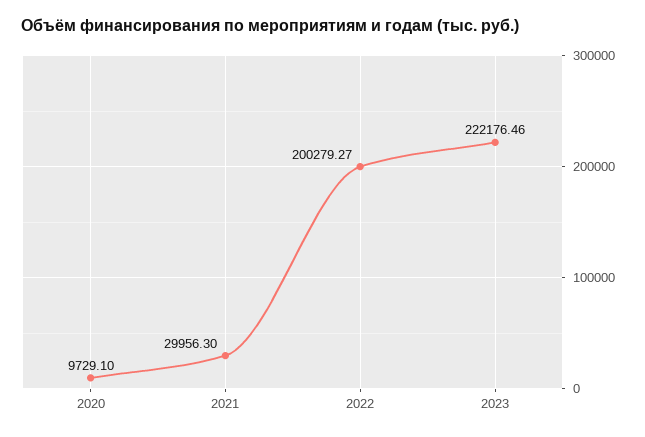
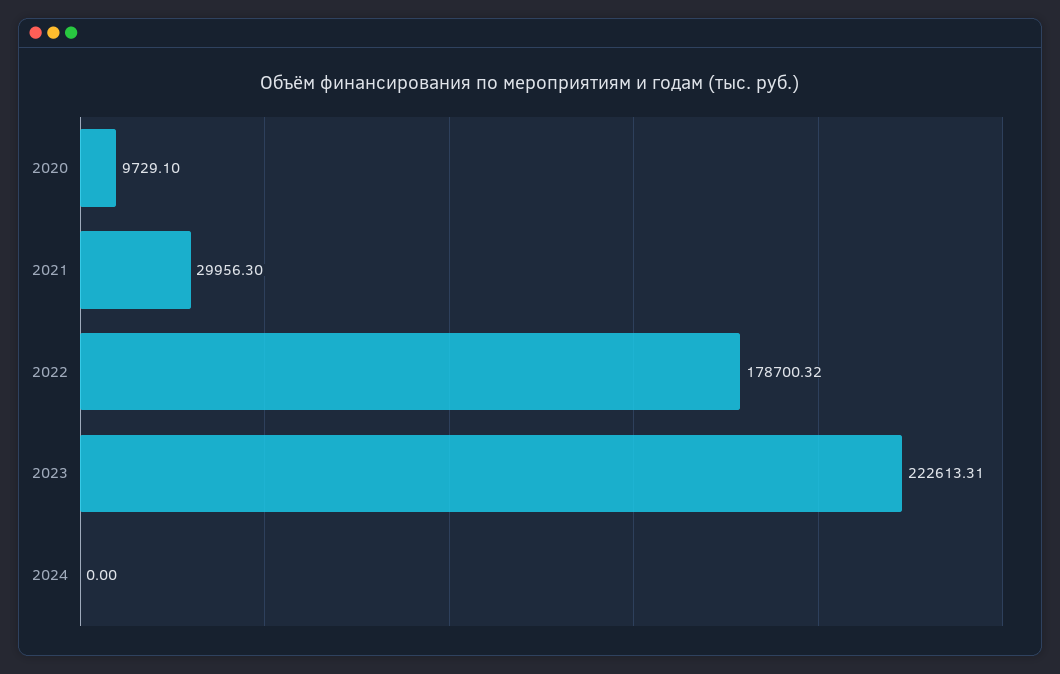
2022: 200279.27 -> 178700.32
2023: 222176.46 -> 222613.31
2024: none -> 0

